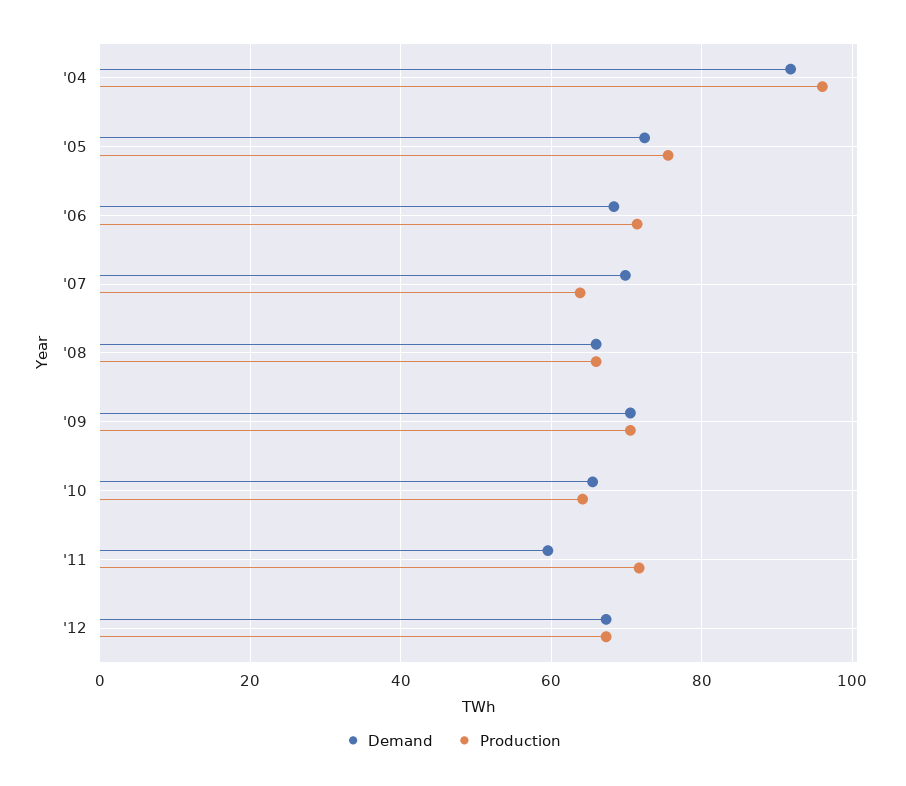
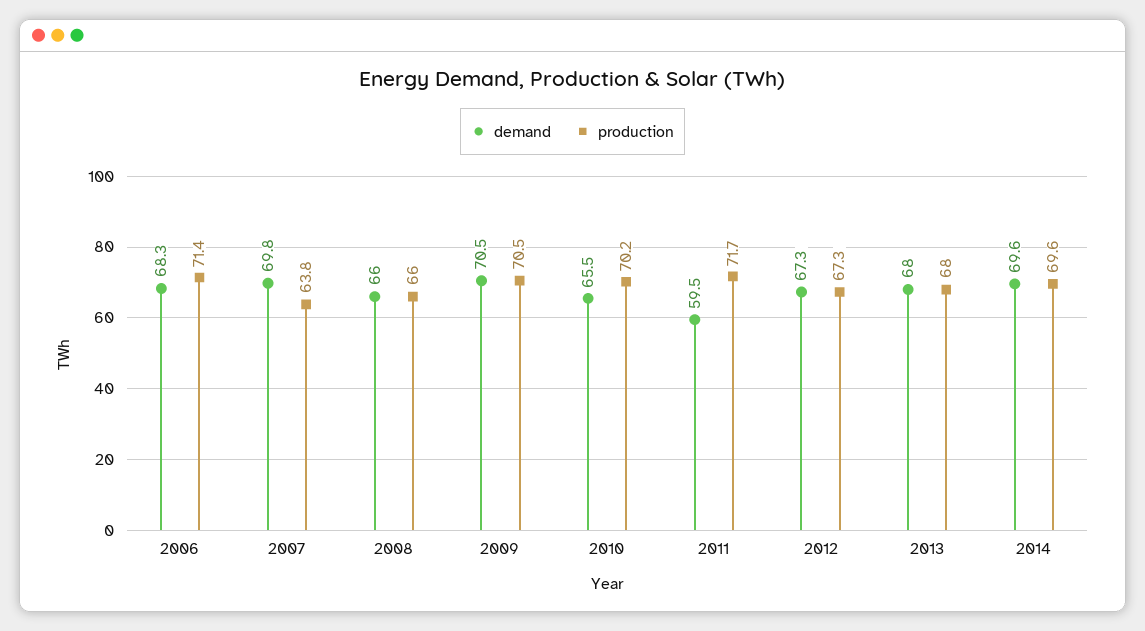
Demand, '04: 92 -> none
Production, '04: 96 -> none
Demand, '05: 72 -> none
Production, '05: 76 -> none
Production, '10: 64 -> 70.2
Demand, 2013: none -> 68
Production, 2013: none -> 68
Demand, 2014: none -> 69.6
Production, 2014: none -> 69.6

